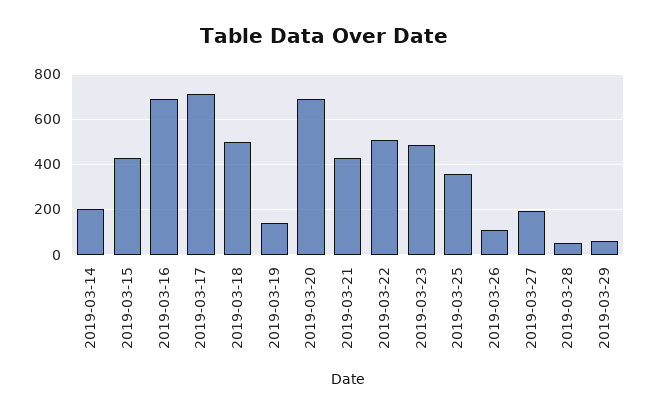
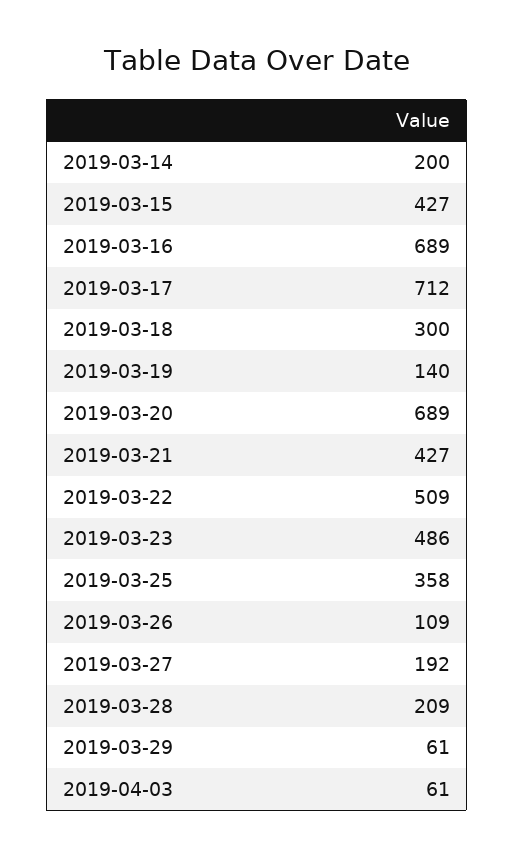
2019-03-18: 500 -> 300
2019-03-28: 50 -> 209
2019-04-03: none -> 61

